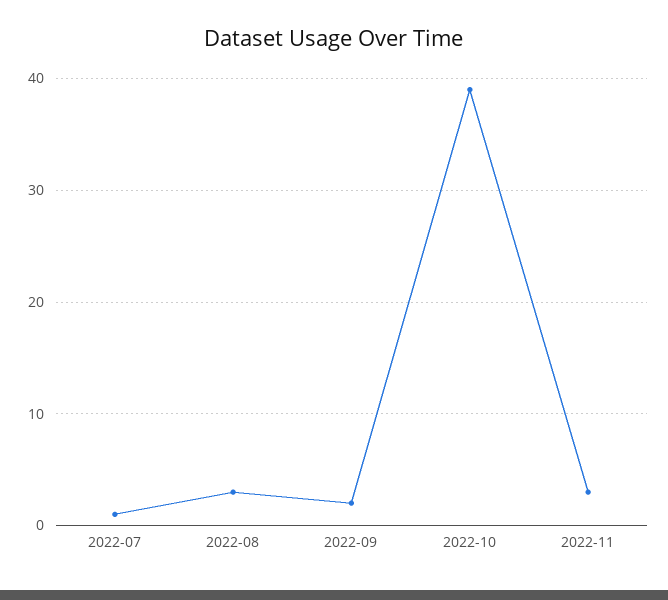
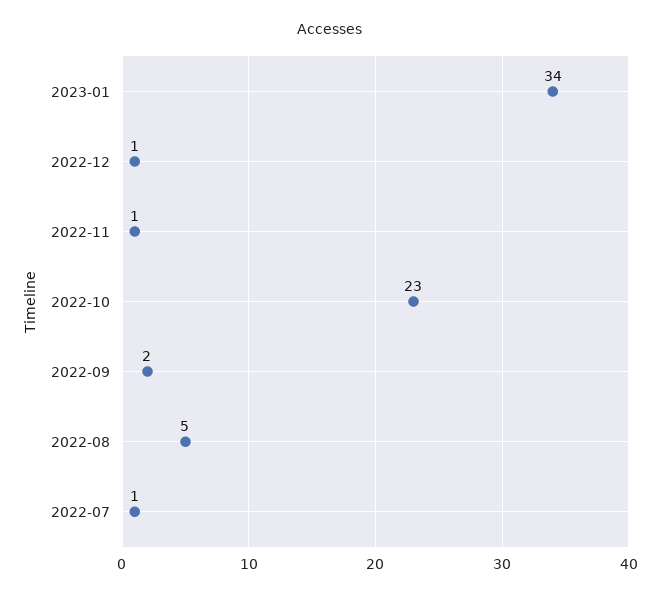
2022-08: 3 -> 5
2022-10: 39 -> 23
2022-11: 3 -> 1
2023-01: none -> 34
2022-12: none -> 1

